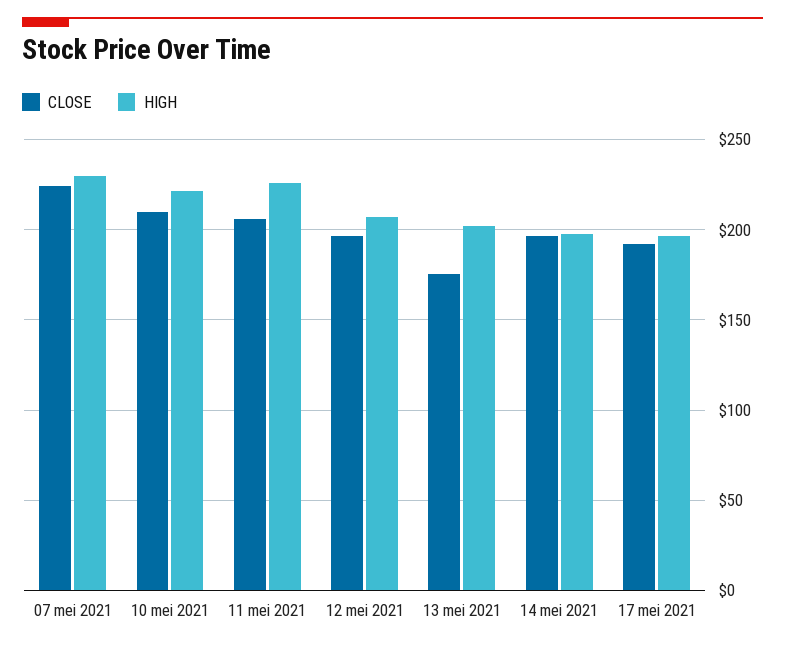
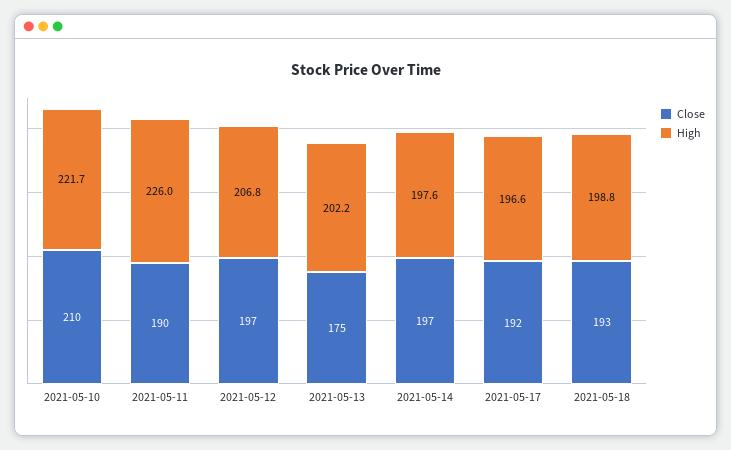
CLOSE, 07 mei 2021: 225 -> none
HIGH, 07 mei 2021: 230 -> none
CLOSE, 11 mei 2021: 205 -> 190
CLOSE, 2021-05-18: none -> 193
HIGH, 2021-05-18: none -> 198.8

